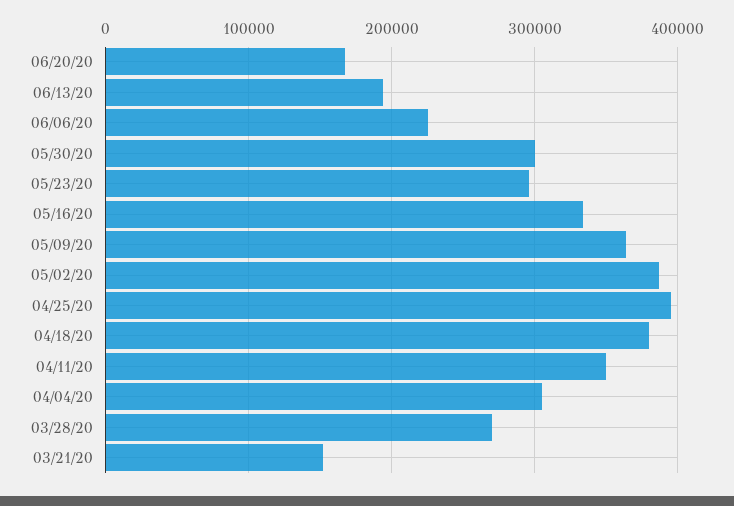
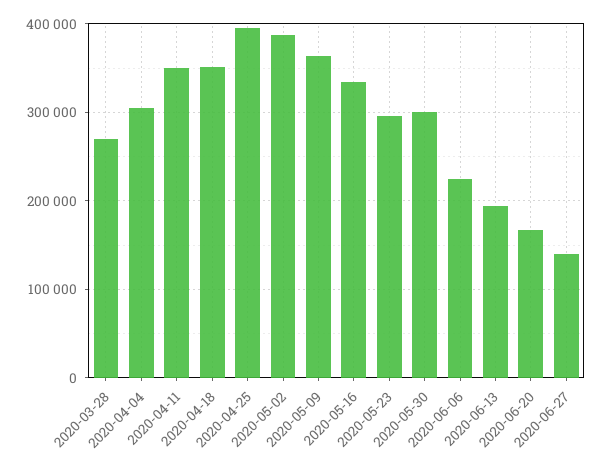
04/18/20: 380000 -> 350000
03/21/20: 150000 -> none
2020-06-27: none -> 140000

